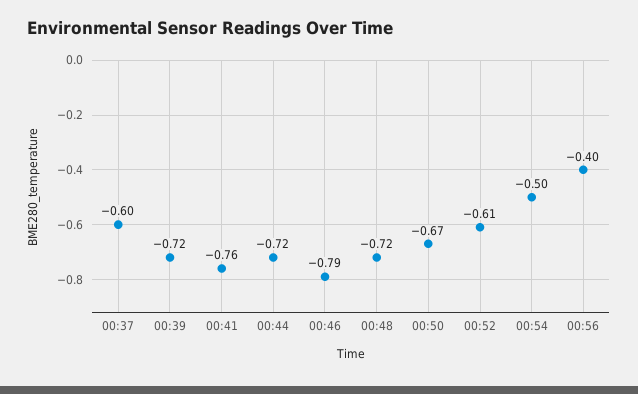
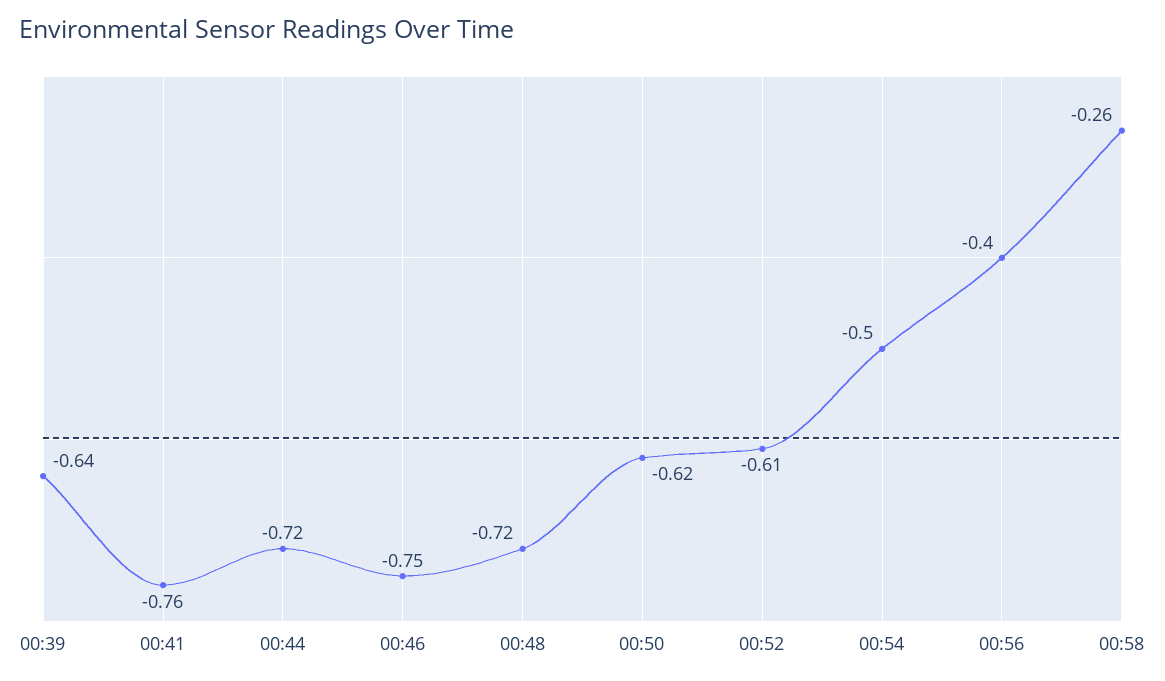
00:37: -0.6 -> none
00:39: -0.72 -> -0.64
00:46: -0.79 -> -0.75
00:50: -0.67 -> -0.62
00:58: none -> -0.26

